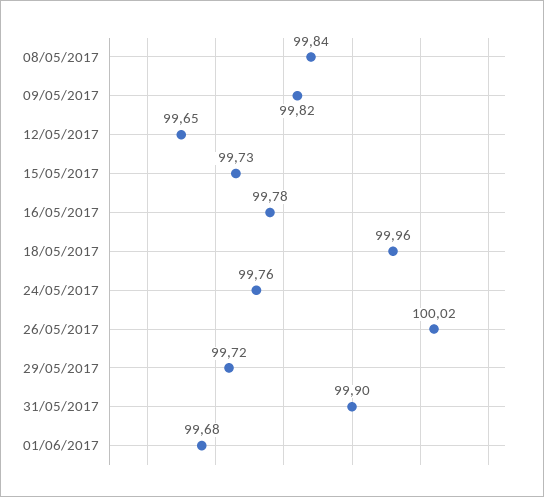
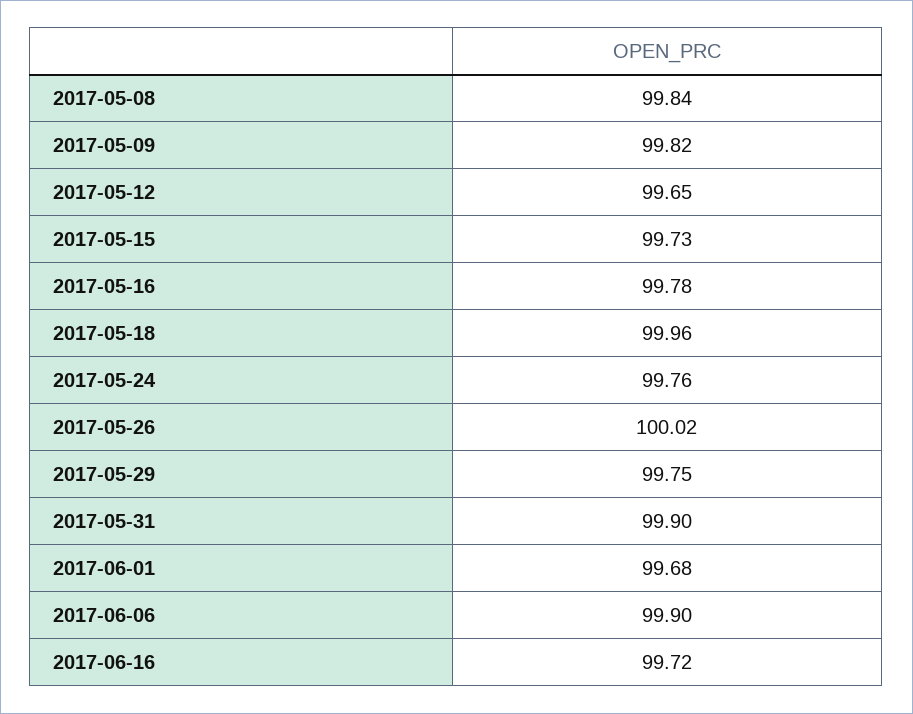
29/05/2017: 99.72 -> 99.75
2017-06-06: none -> 99.9
2017-06-16: none -> 99.72

